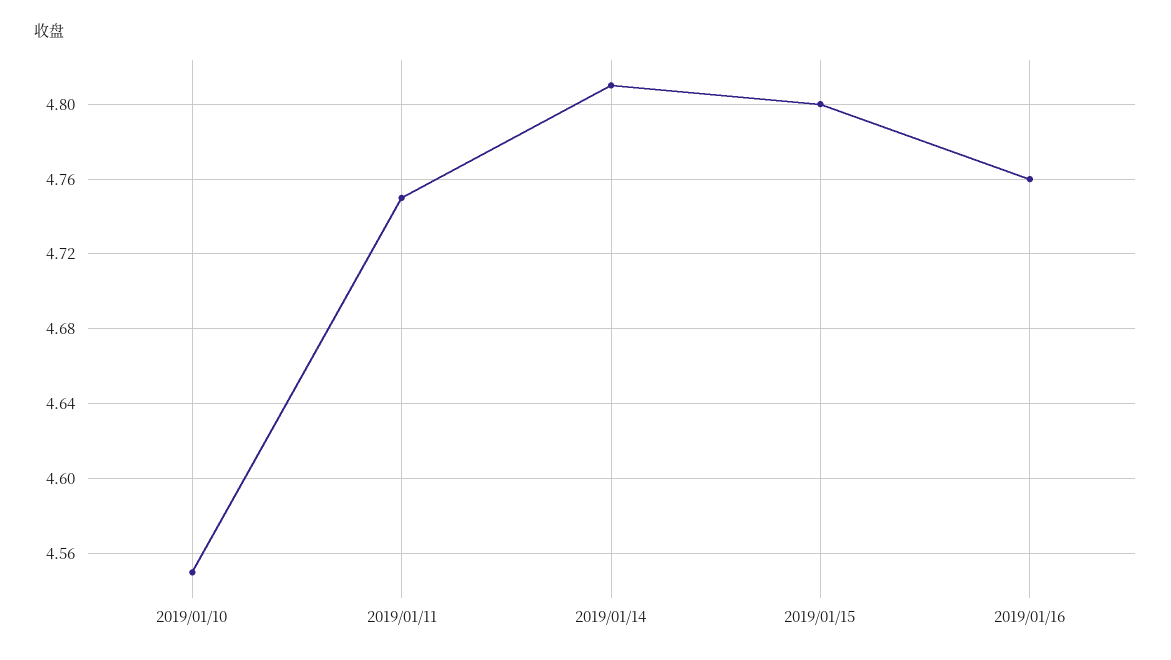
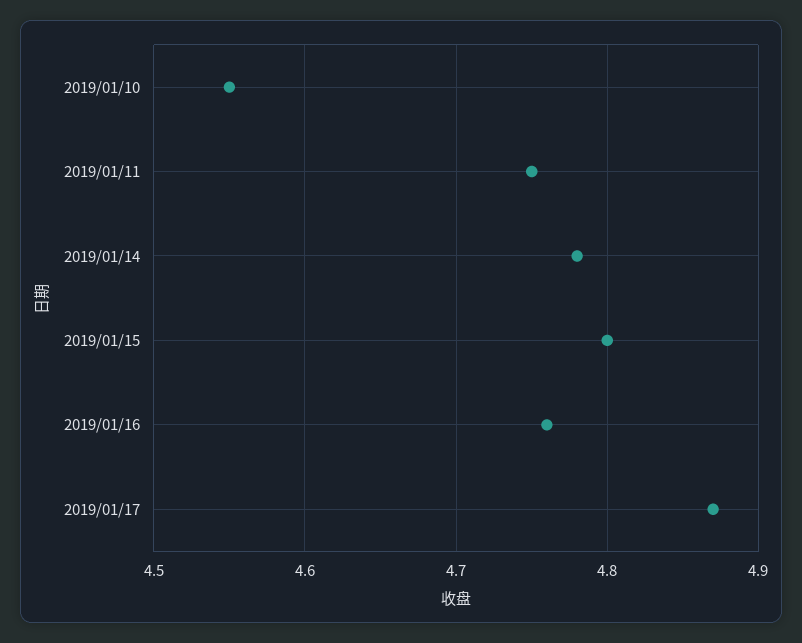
2019/01/14: 4.81 -> 4.78
2019/01/17: none -> 4.87

